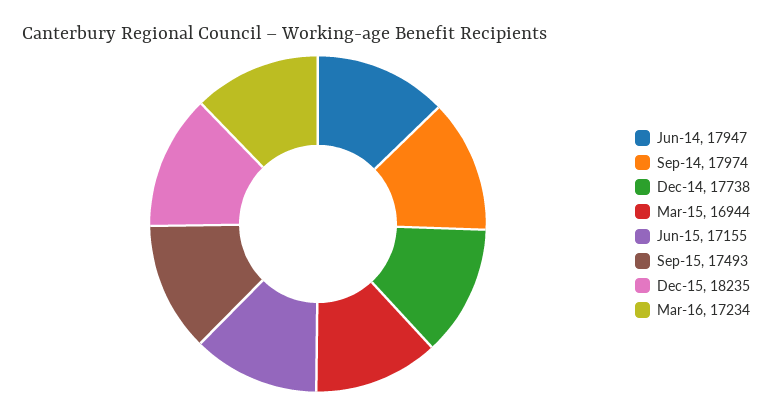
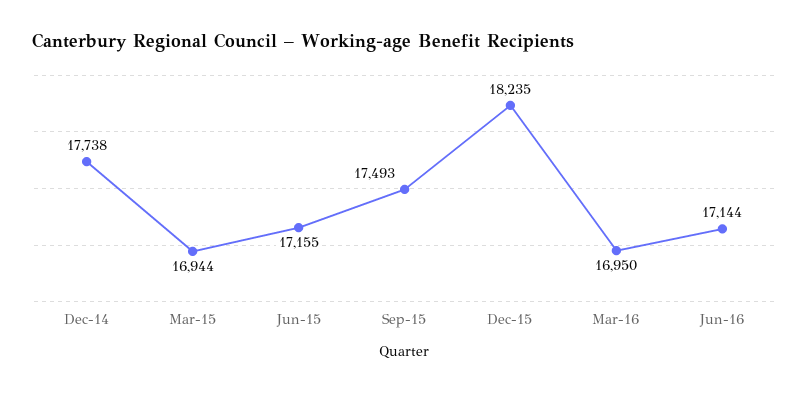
Jun-14: 17947 -> none
Sep-14: 17974 -> none
Mar-16: 17234 -> 16950
Jun-16: none -> 17144

